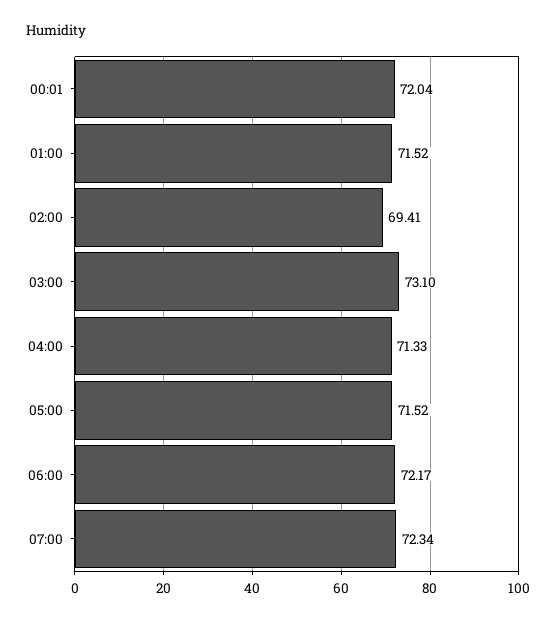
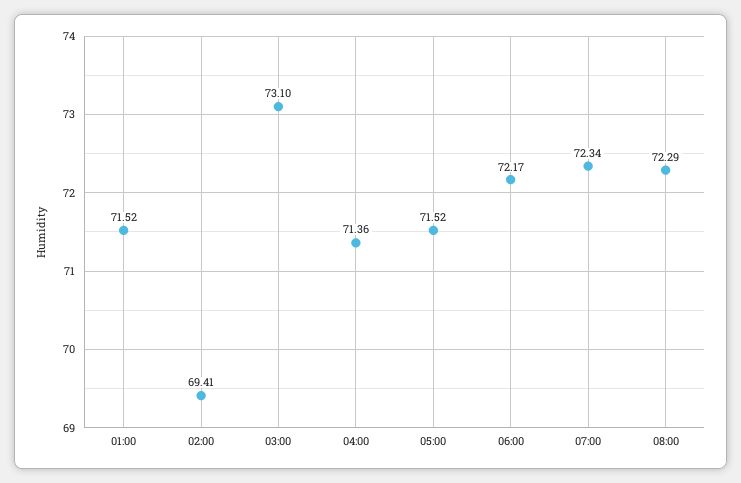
00:01: 72.04 -> none
04:00: 71.33 -> 71.36
08:00: none -> 72.29

